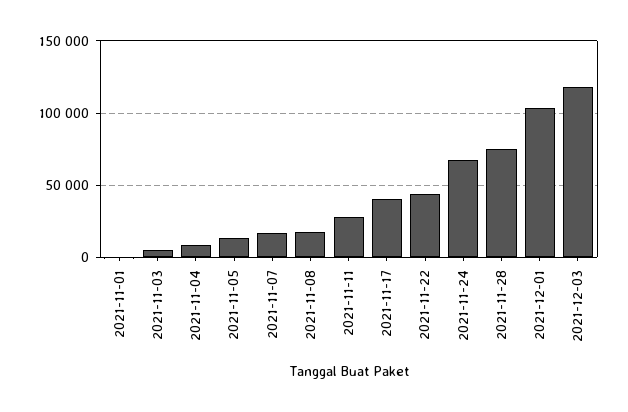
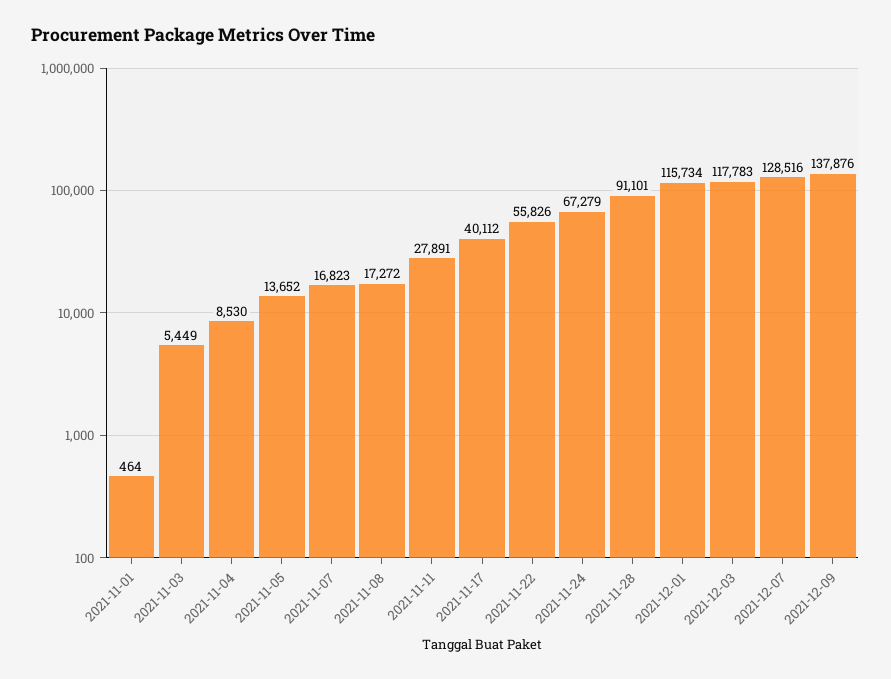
2021-11-22: 45000 -> 55826
2021-11-28: 75000 -> 91101
2021-12-01: 105000 -> 115734
2021-12-07: none -> 128516
2021-12-09: none -> 137876

